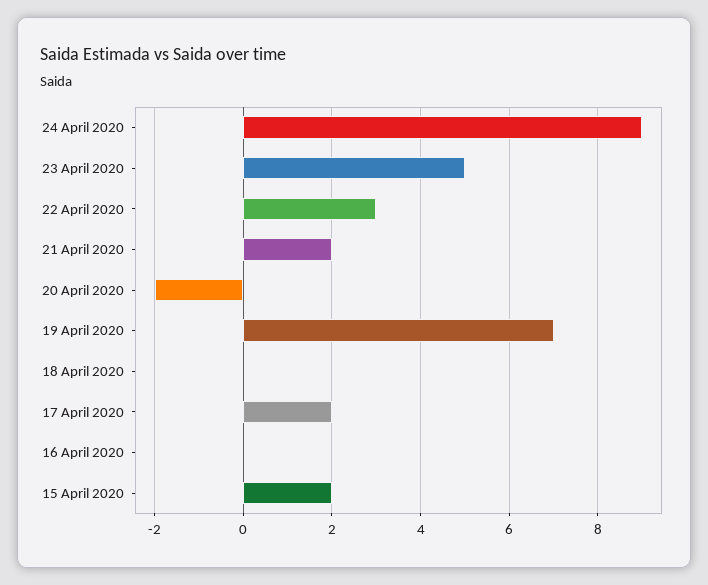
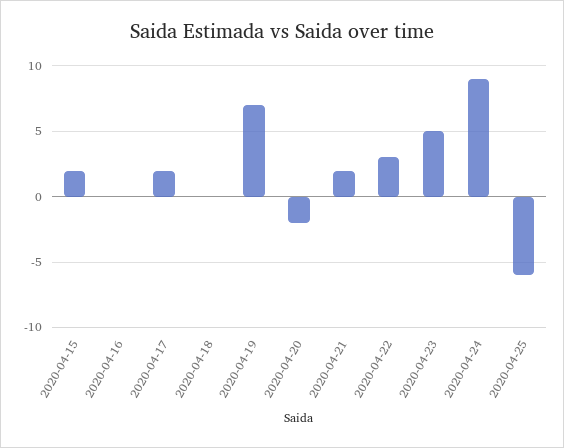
2020-04-25: none -> -6

